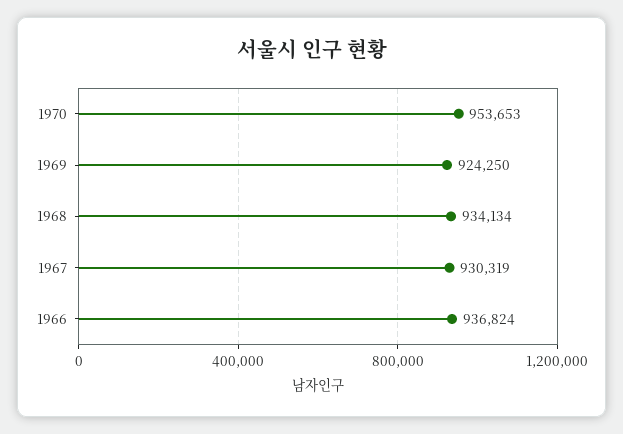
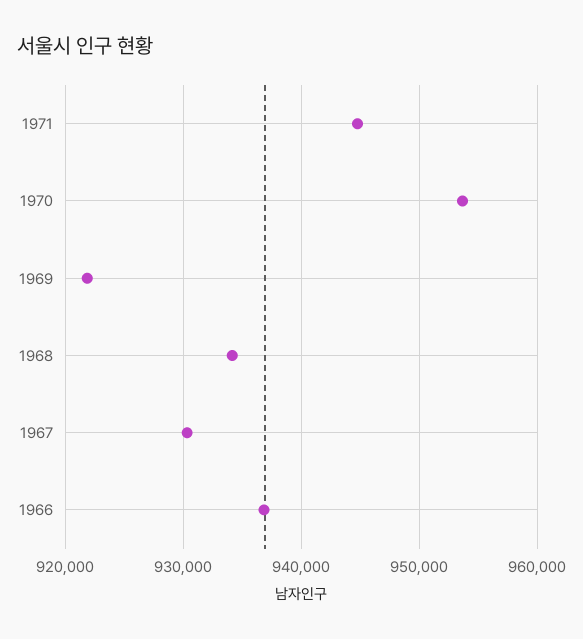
1969: 924250 -> 922000
1971: none -> 945000

